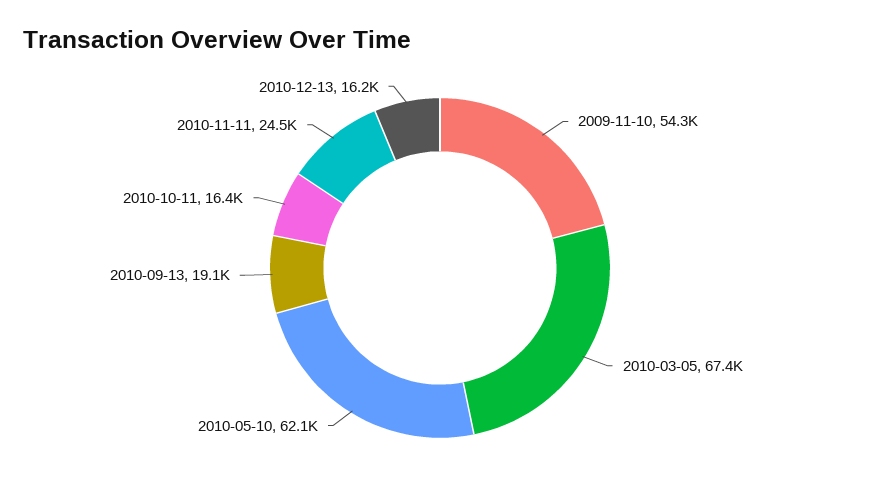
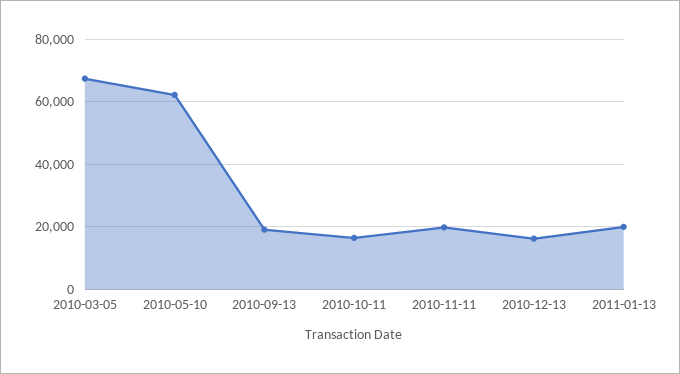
2009-11-10: 54300 -> none
2010-11-11: 24500 -> 20000
2011-01-13: none -> 20000

